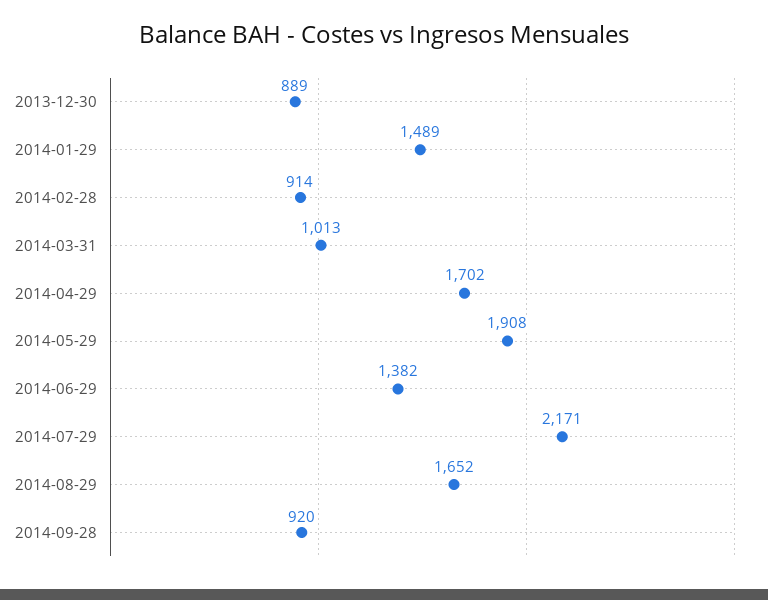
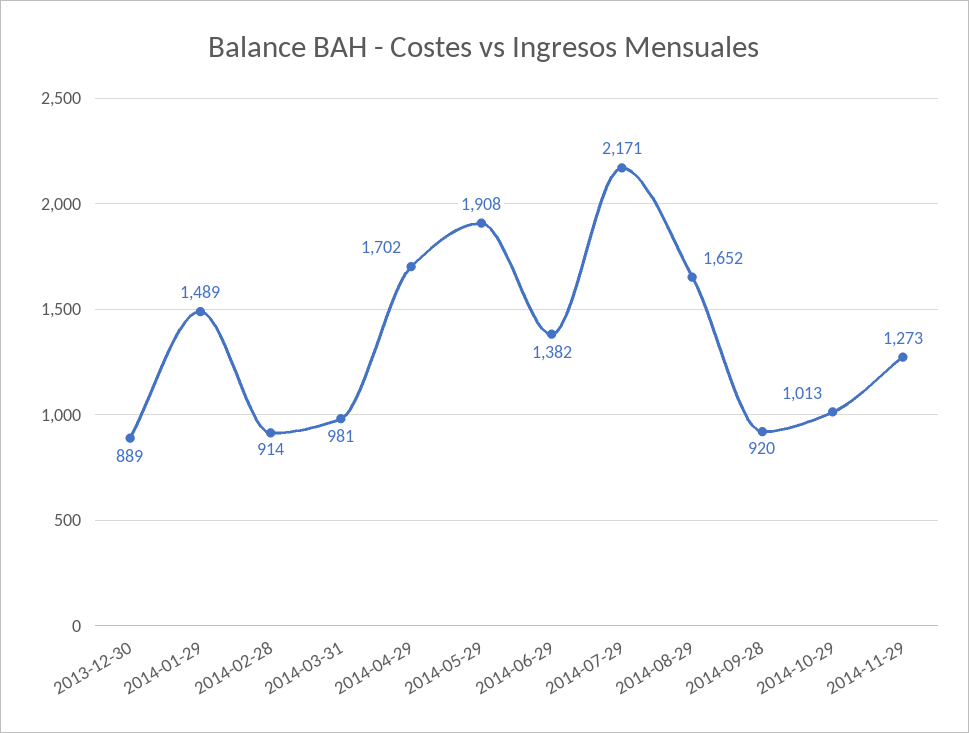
2014-03-31: 1013 -> 981
2014-10-29: none -> 1013
2014-11-29: none -> 1273

